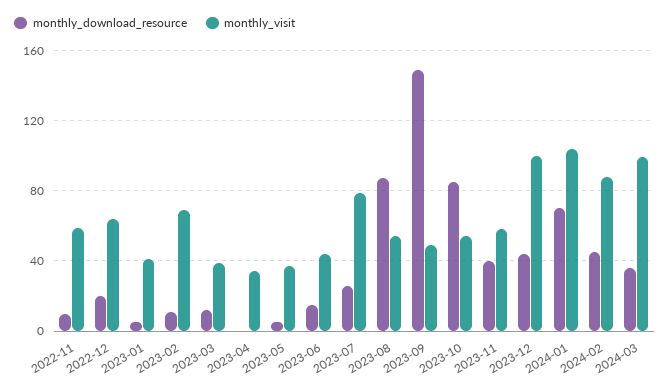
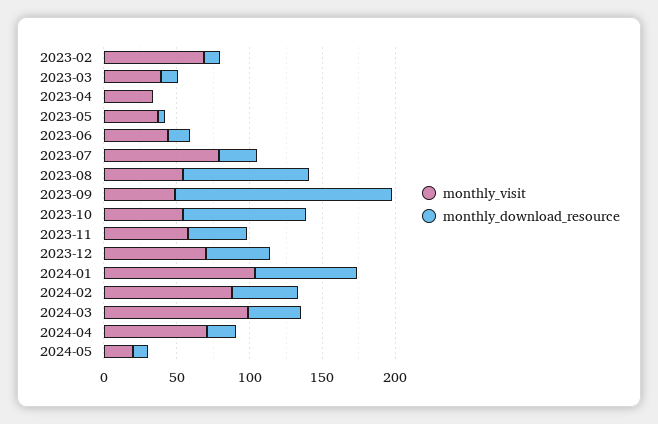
monthly_download_resource, 2022-11: 10 -> none
monthly_visit, 2022-11: 60 -> none
monthly_download_resource, 2022-12: 20 -> none
monthly_visit, 2022-12: 65 -> none
monthly_download_resource, 2023-01: 5 -> none
monthly_visit, 2023-01: 40 -> none
monthly_visit, 2023-12: 100 -> 70
monthly_visit, 2024-04: none -> 70
monthly_download_resource, 2024-04: none -> 20
monthly_visit, 2024-05: none -> 20
monthly_download_resource, 2024-05: none -> 10

